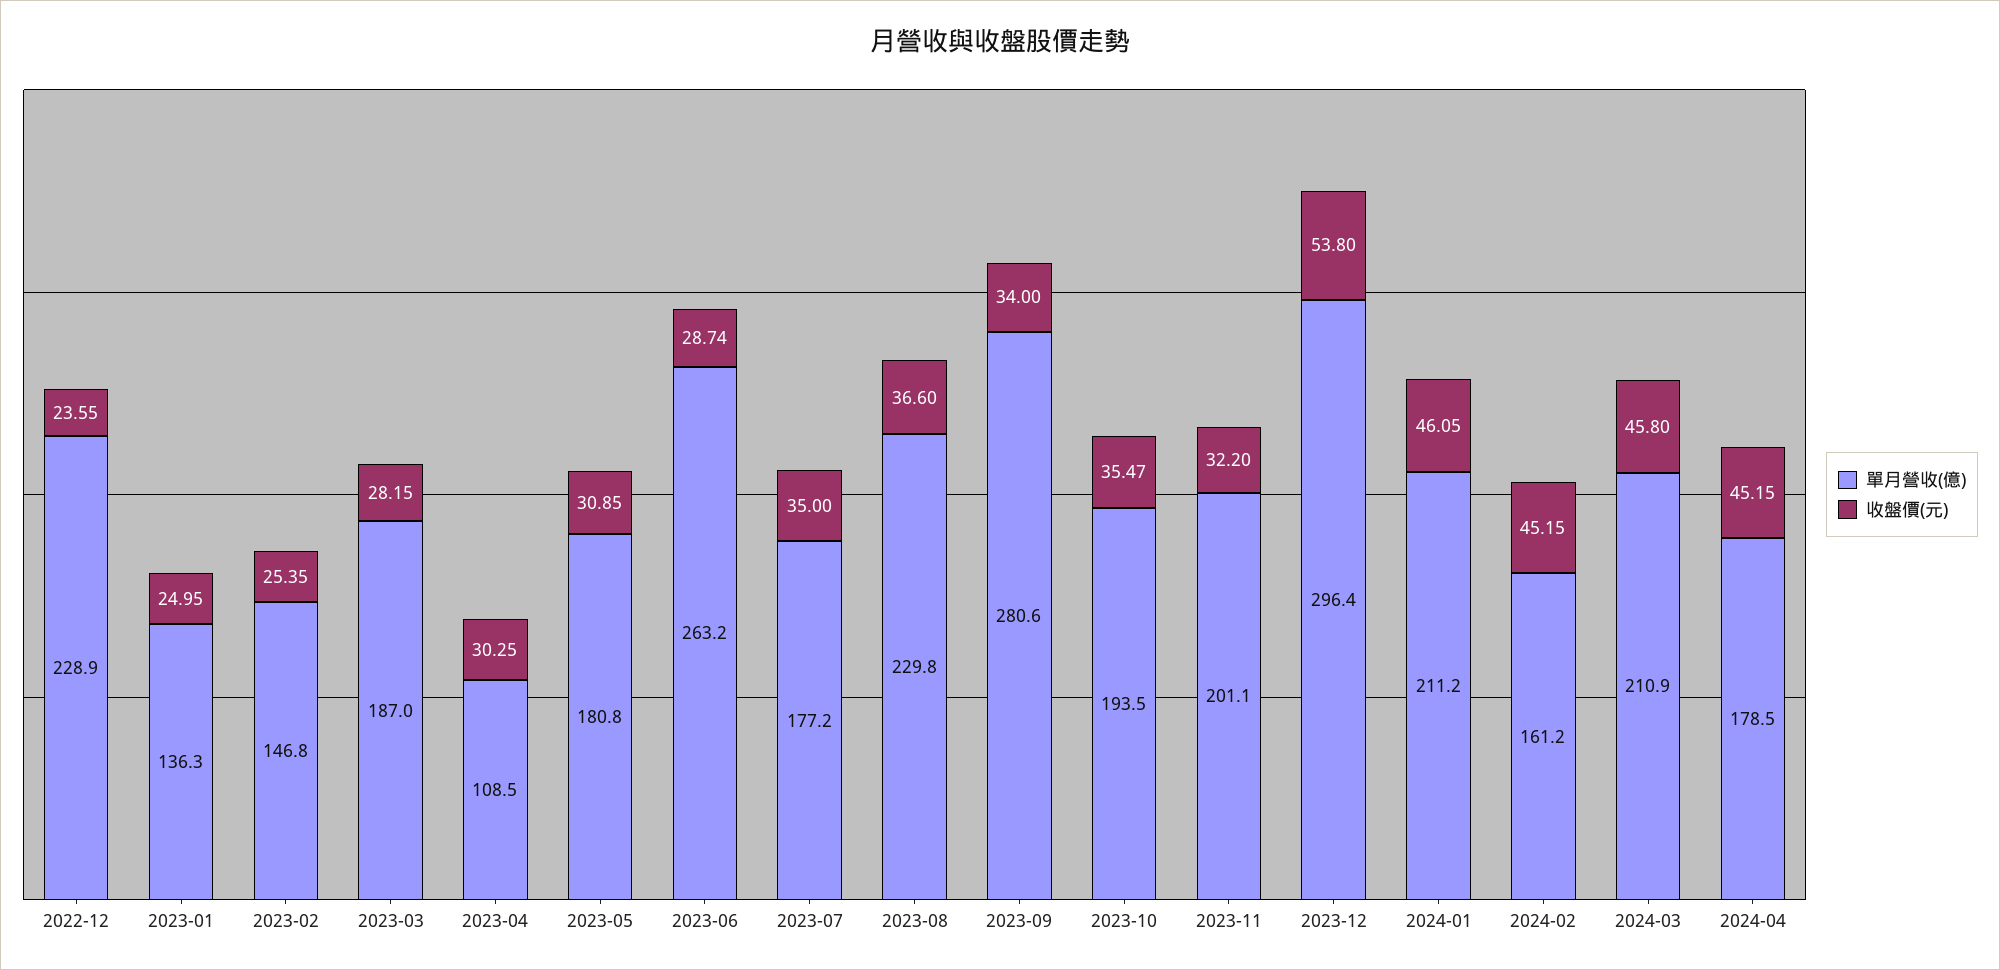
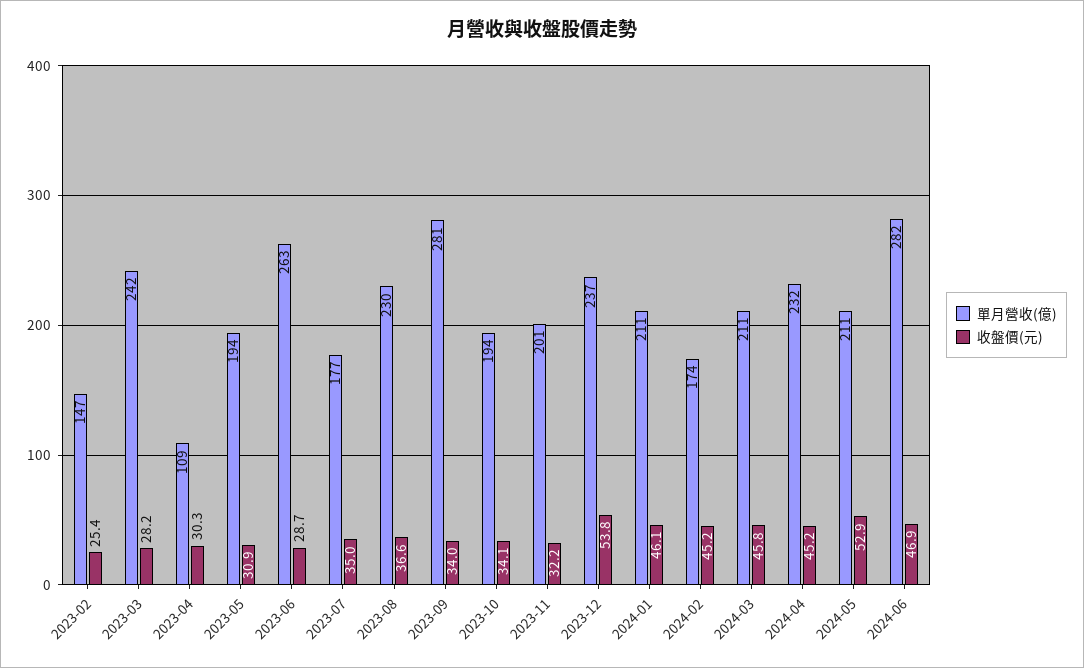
單月營收(億), 2022-12: 228.9 -> none
收盤價(元), 2022-12: 23.55 -> none
單月營收(億), 2023-01: 136.3 -> none
收盤價(元), 2023-01: 24.95 -> none
單月營收(億), 2023-03: 187 -> 242
單月營收(億), 2023-05: 180.8 -> 194
收盤價(元), 2023-10: 35.47 -> 34.1
單月營收(億), 2023-12: 296.4 -> 237
單月營收(億), 2024-02: 161.2 -> 174
單月營收(億), 2024-04: 178.5 -> 232
單月營收(億), 2024-05: none -> 211
收盤價(元), 2024-05: none -> 52.9
單月營收(億), 2024-06: none -> 282
收盤價(元), 2024-06: none -> 46.9

